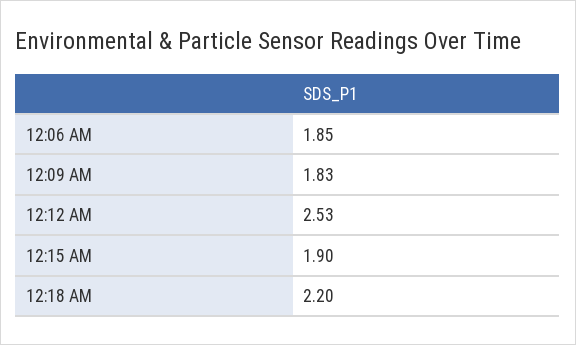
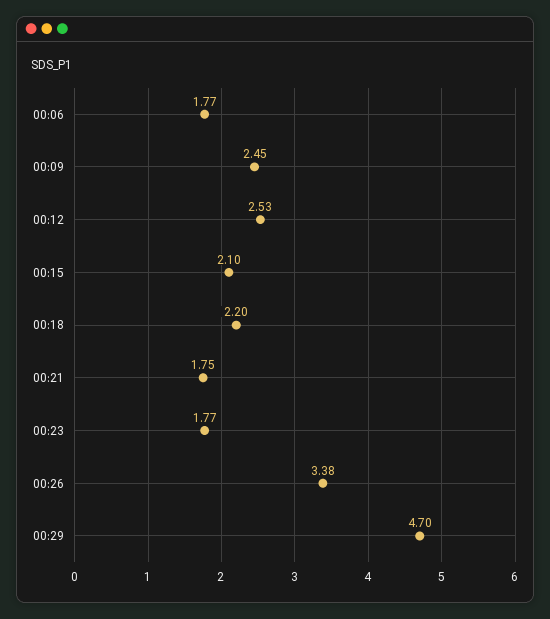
12:06 AM: 1.85 -> 1.77
12:09 AM: 1.83 -> 2.45
12:15 AM: 1.9 -> 2.1
00:21: none -> 1.75
00:23: none -> 1.77
00:26: none -> 3.38
00:29: none -> 4.7

